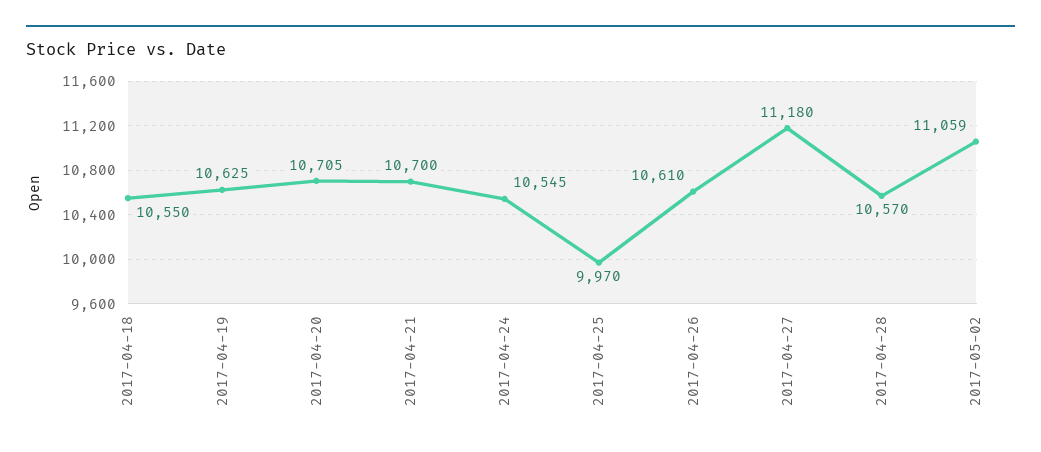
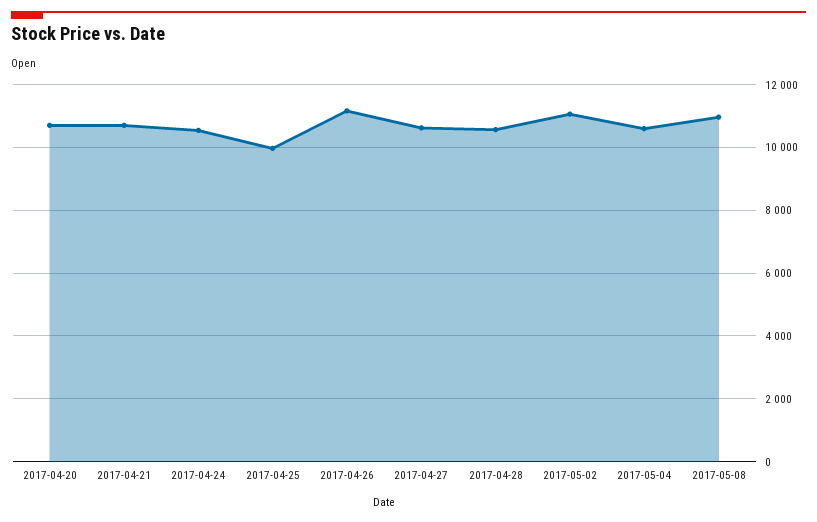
2017-04-18: 10550 -> none
2017-04-19: 10625 -> none
2017-04-26: 10610 -> 11200
2017-04-27: 11180 -> 10600
2017-05-04: none -> 10600
2017-05-08: none -> 11000

